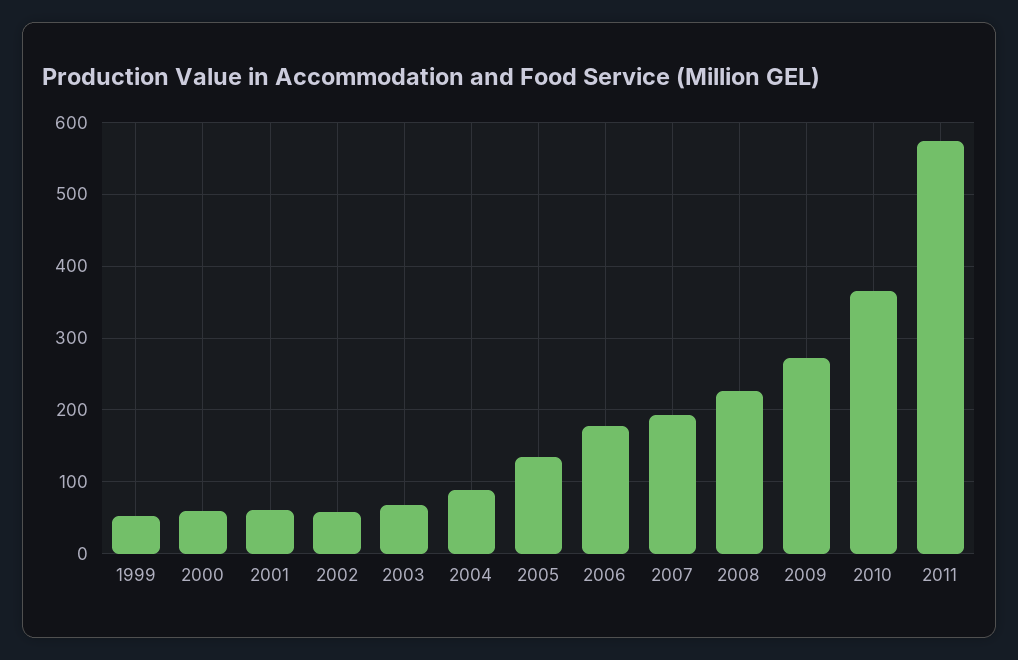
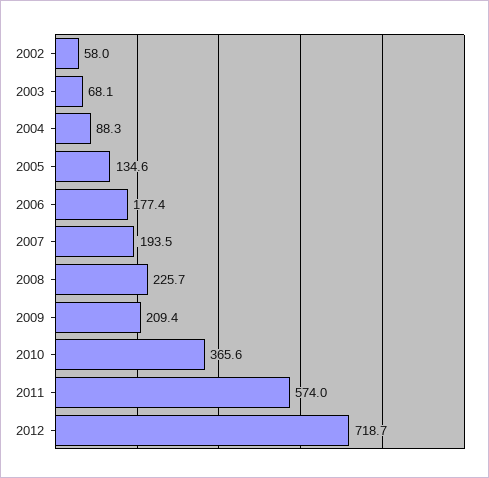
1999: 50 -> none
2000: 60 -> none
2001: 60 -> none
2009: 270 -> 209.4
2012: none -> 718.7

